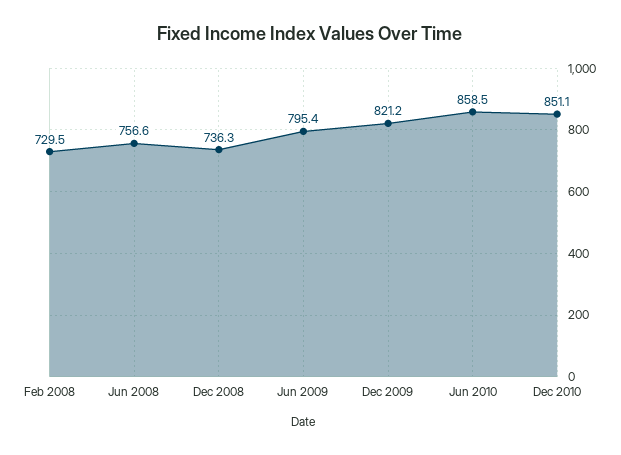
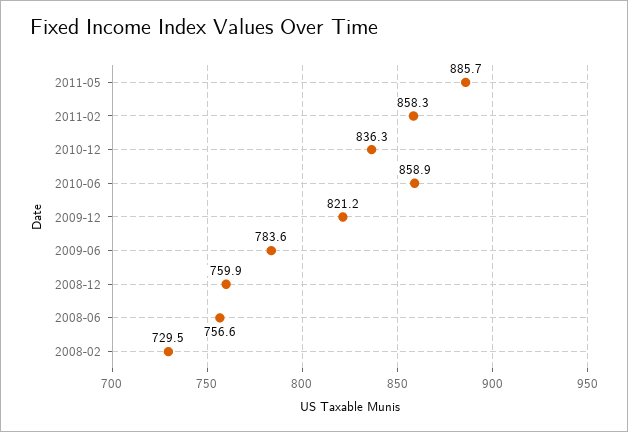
Dec 2008: 736.3 -> 759.9
Jun 2009: 795.4 -> 783.6
Jun 2010: 858.5 -> 858.9
Dec 2010: 851.1 -> 836.3
2011-05: none -> 885.7
2011-02: none -> 858.3

